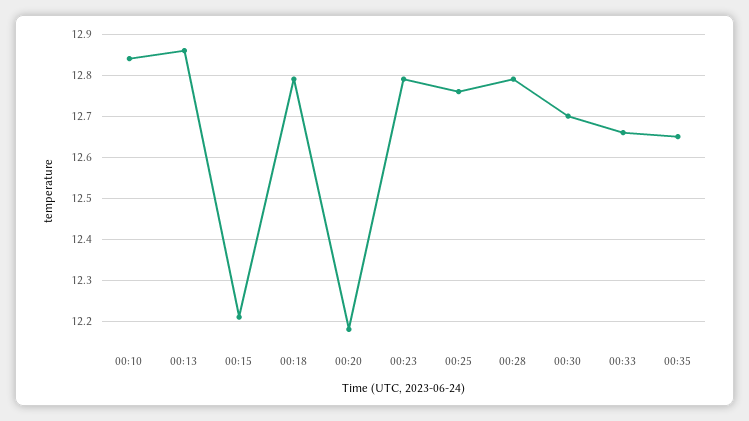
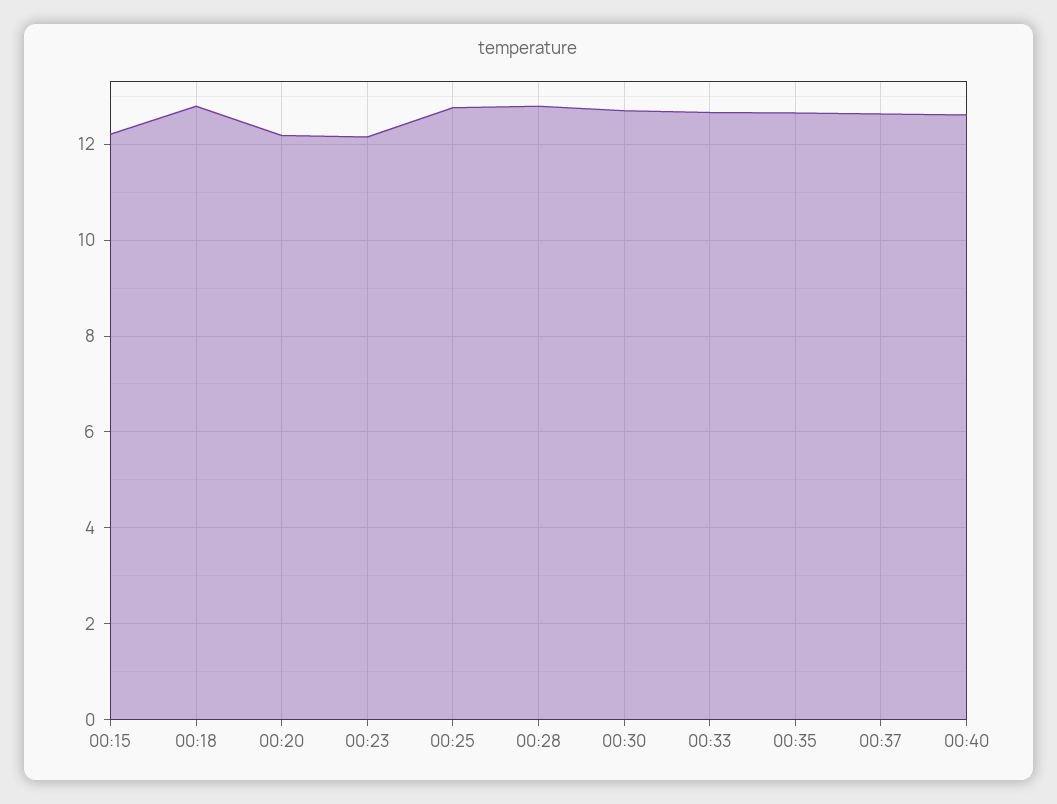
00:10: 12.85 -> none
00:13: 12.85 -> none
00:23: 12.8 -> 12.2
00:37: none -> 12.6
00:40: none -> 12.6

